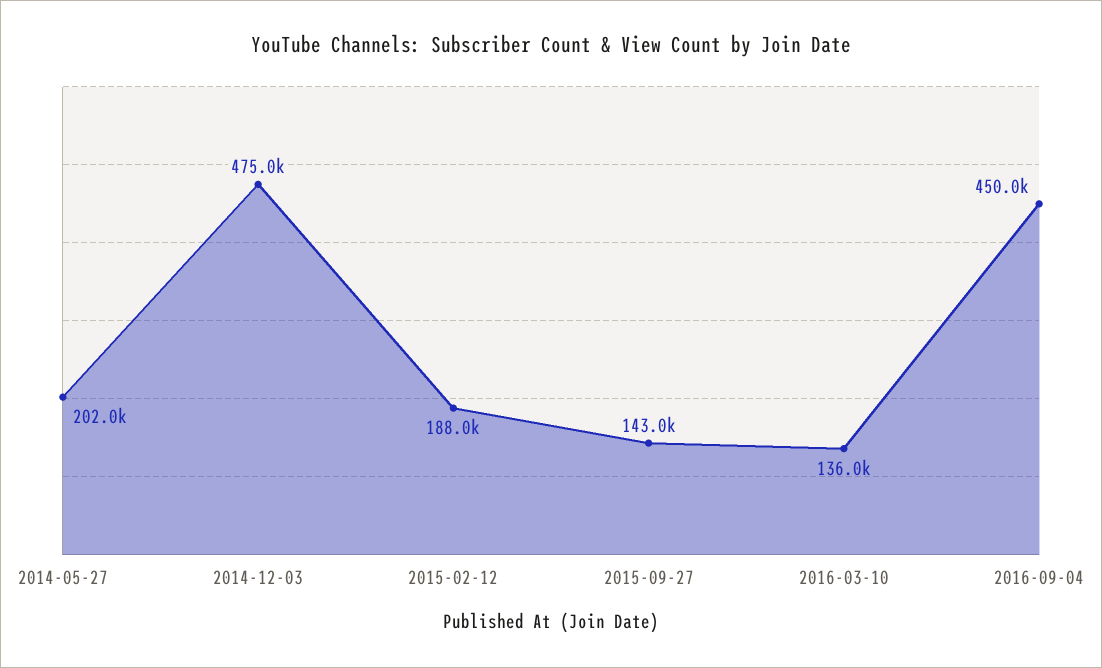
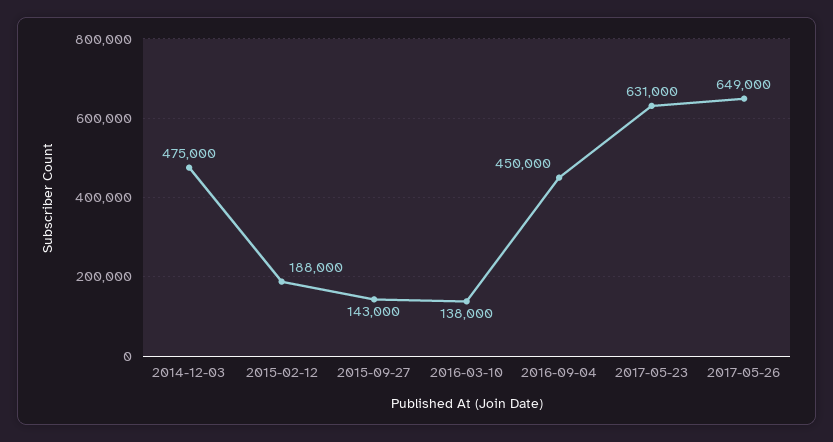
2014-05-27: 202000 -> none
2016-03-10: 136000 -> 138000
2017-05-23: none -> 631000
2017-05-26: none -> 649000

